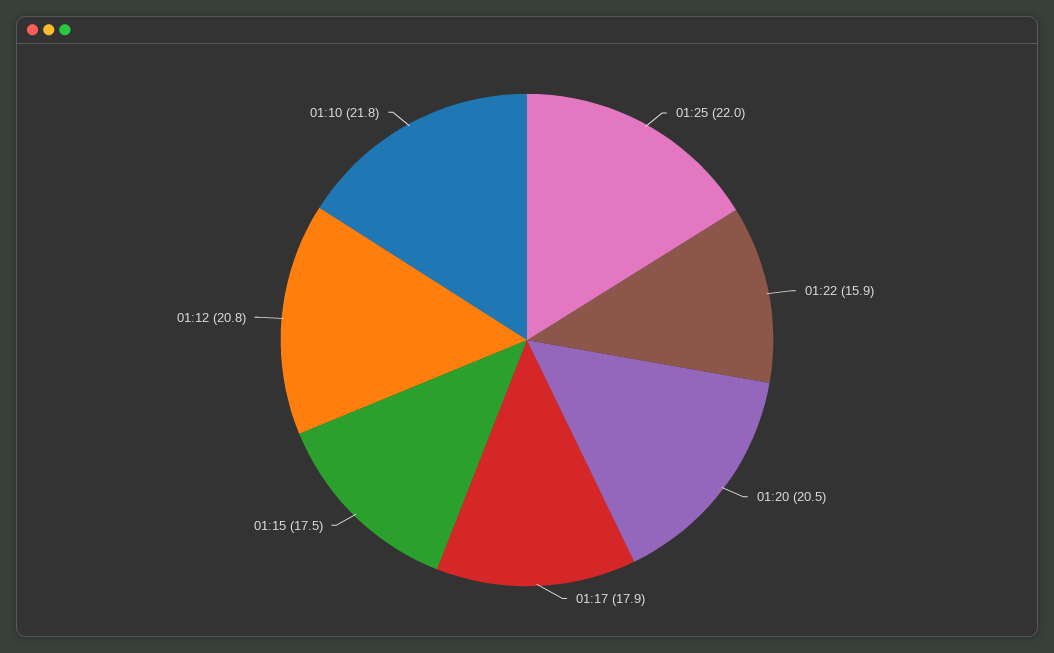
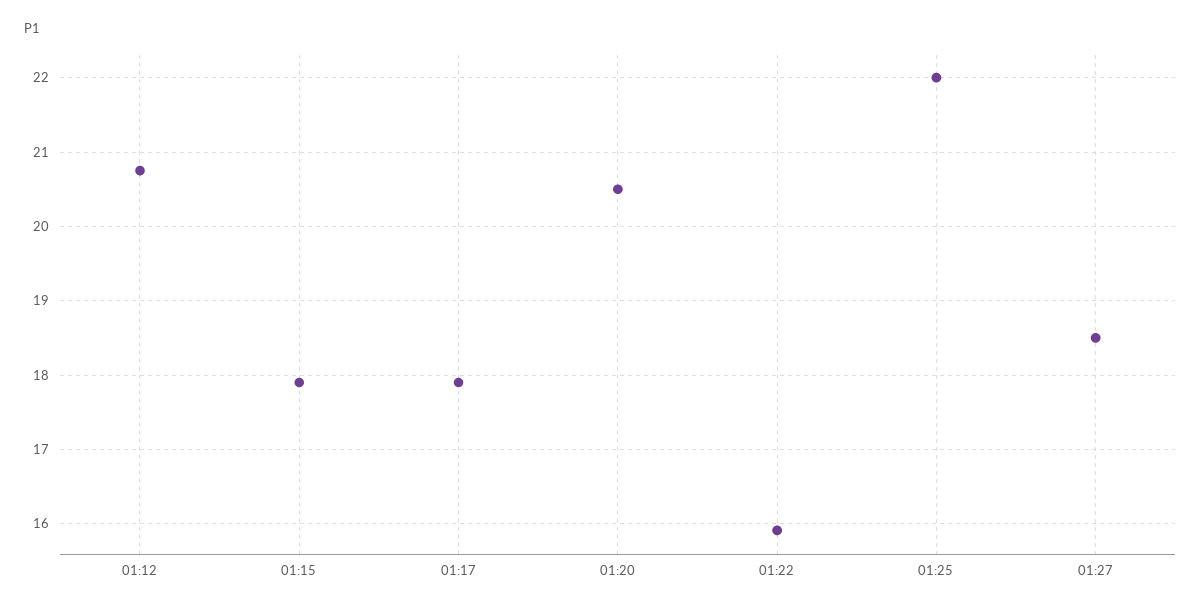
01:15: 17.5 -> 17.9
01:10: 21.8 -> none
01:27: none -> 18.5

